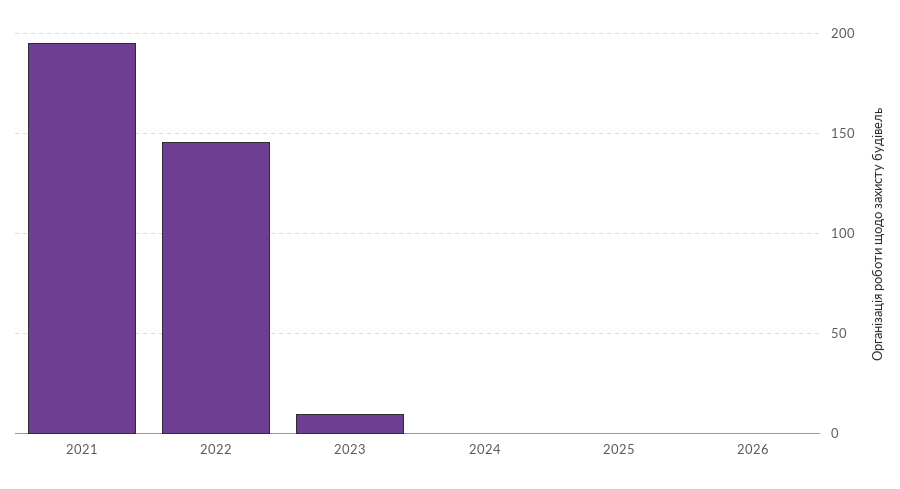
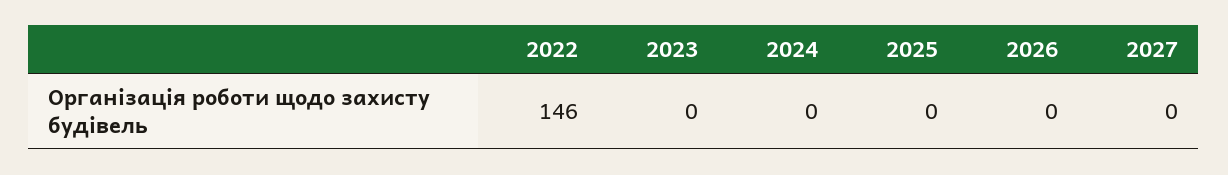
2021: 195 -> none
2023: 10 -> 0
2027: none -> 0

